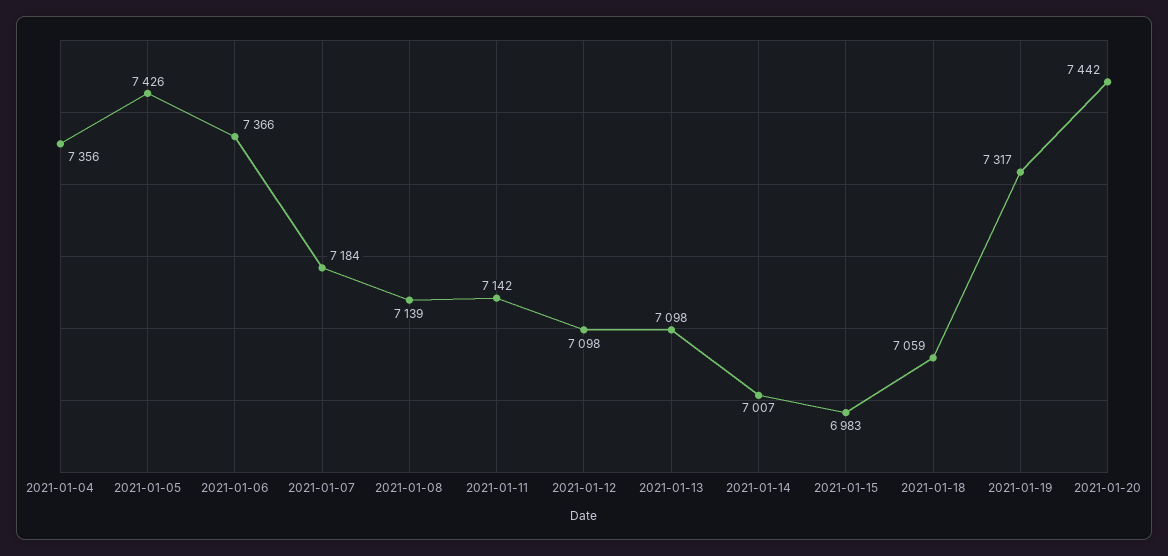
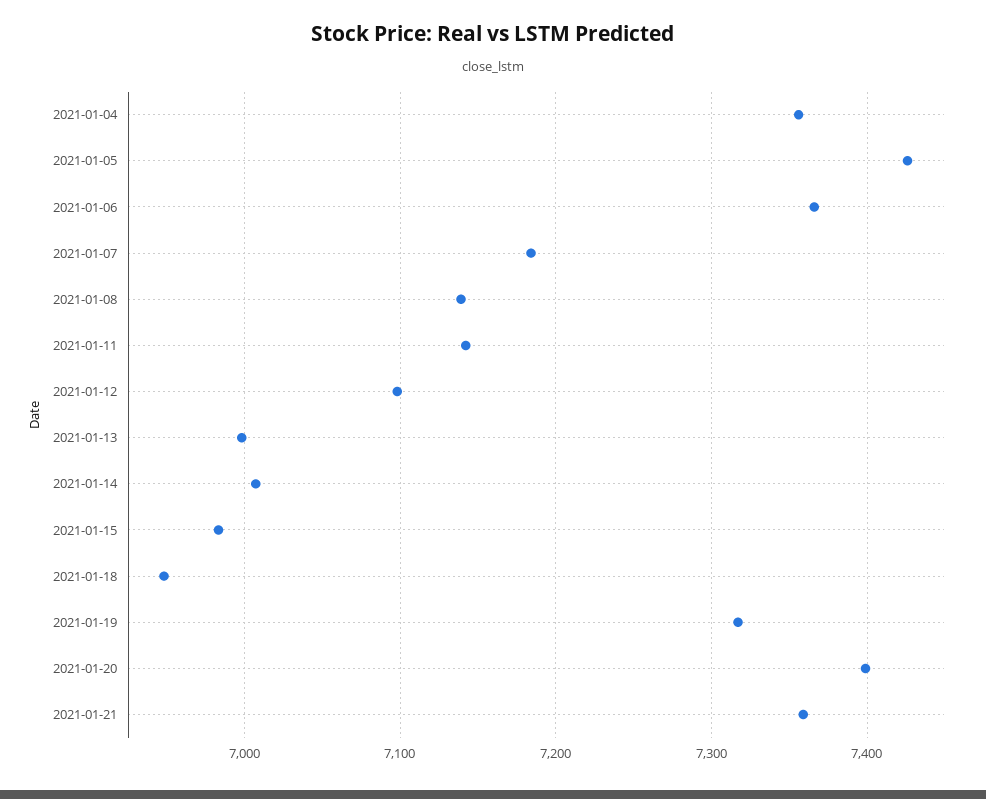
2021-01-13: 7098 -> 7000
2021-01-18: 7059 -> 6950
2021-01-20: 7442 -> 7400
2021-01-21: none -> 7360

